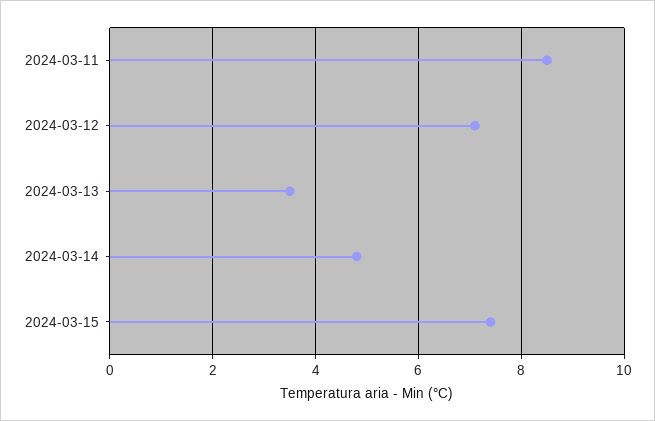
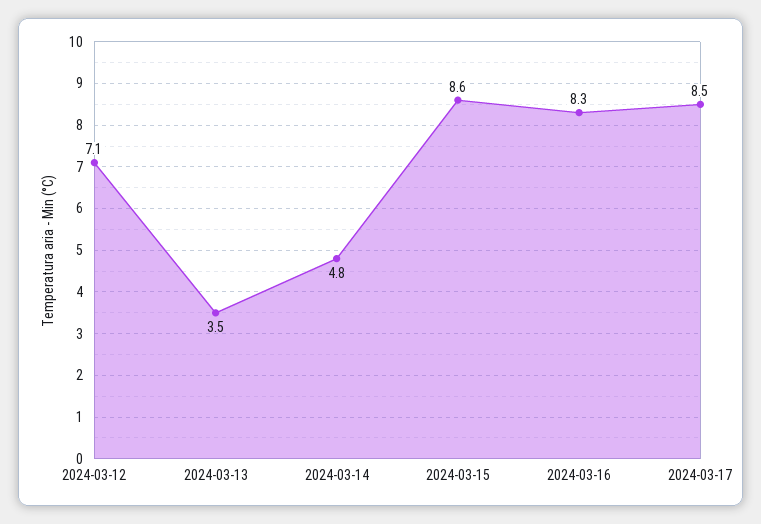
2024-03-11: 8.5 -> none
2024-03-15: 7.5 -> 8.6
2024-03-16: none -> 8.3
2024-03-17: none -> 8.5

